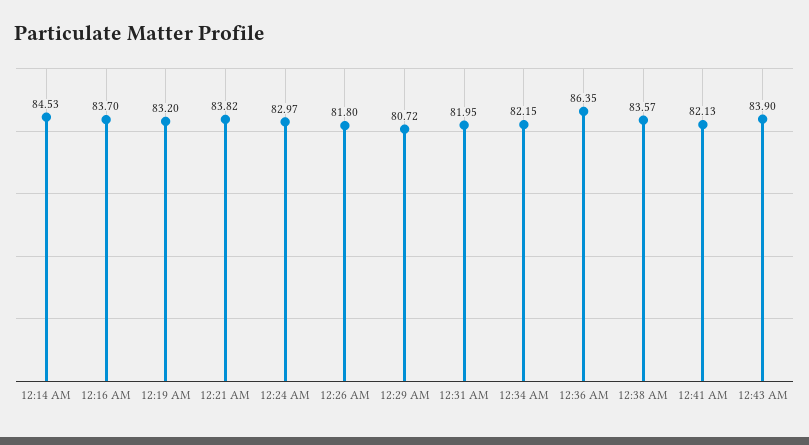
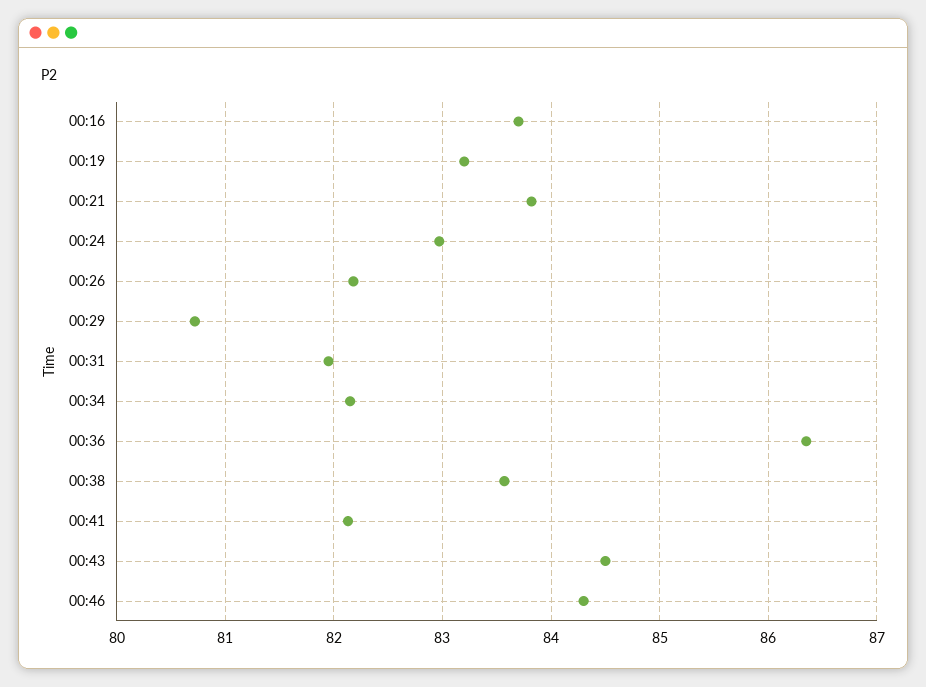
12:14 AM: 84.53 -> none
12:26 AM: 81.8 -> 82.2
12:43 AM: 83.9 -> 84.5
00:46: none -> 84.3

